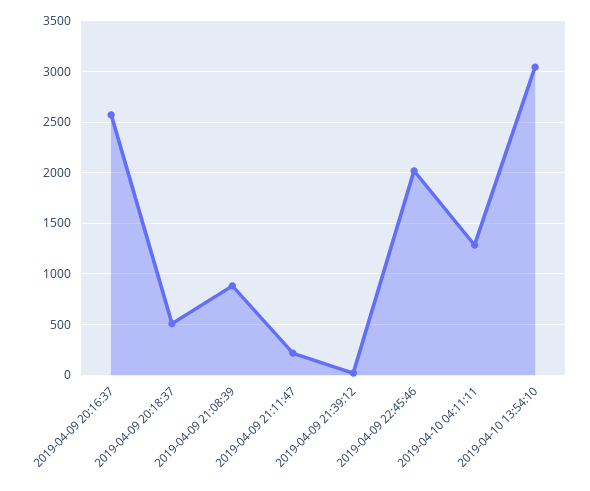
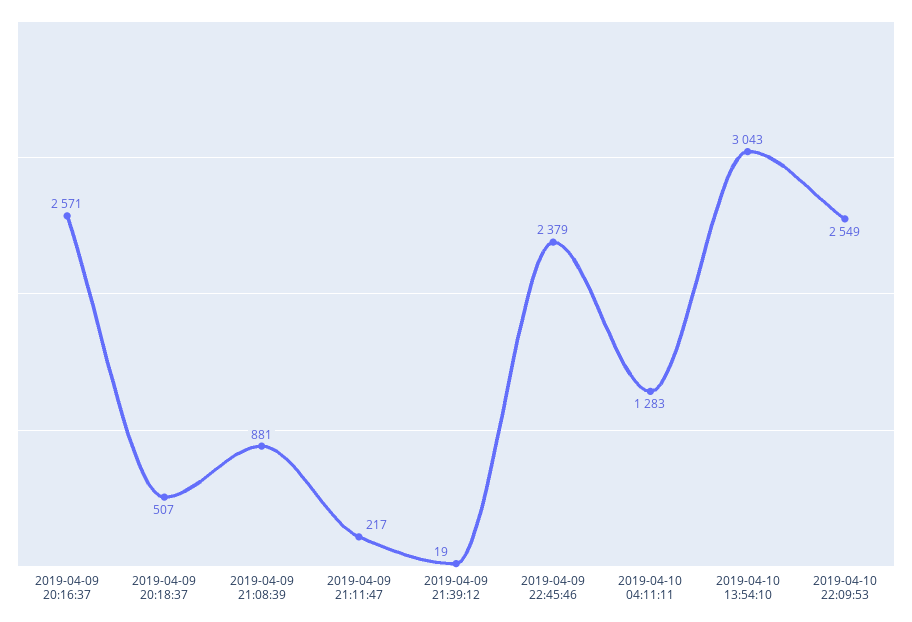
2019-04-09 22:45:46: 2000 -> 2379
2019-04-10 22:09:53: none -> 2549

